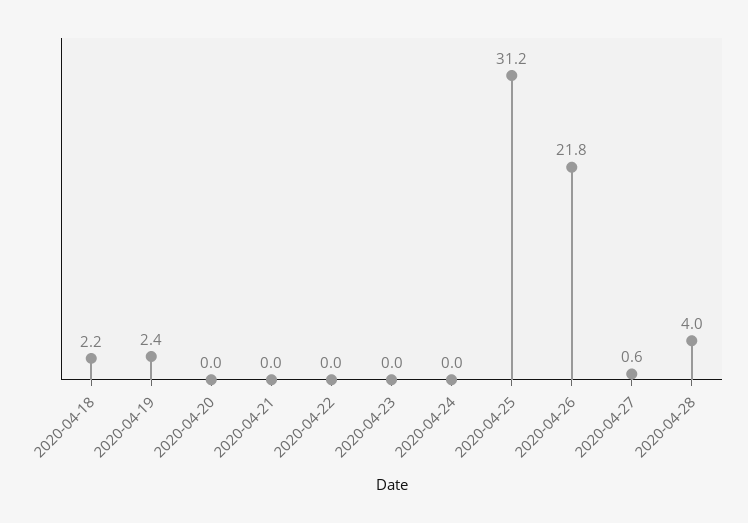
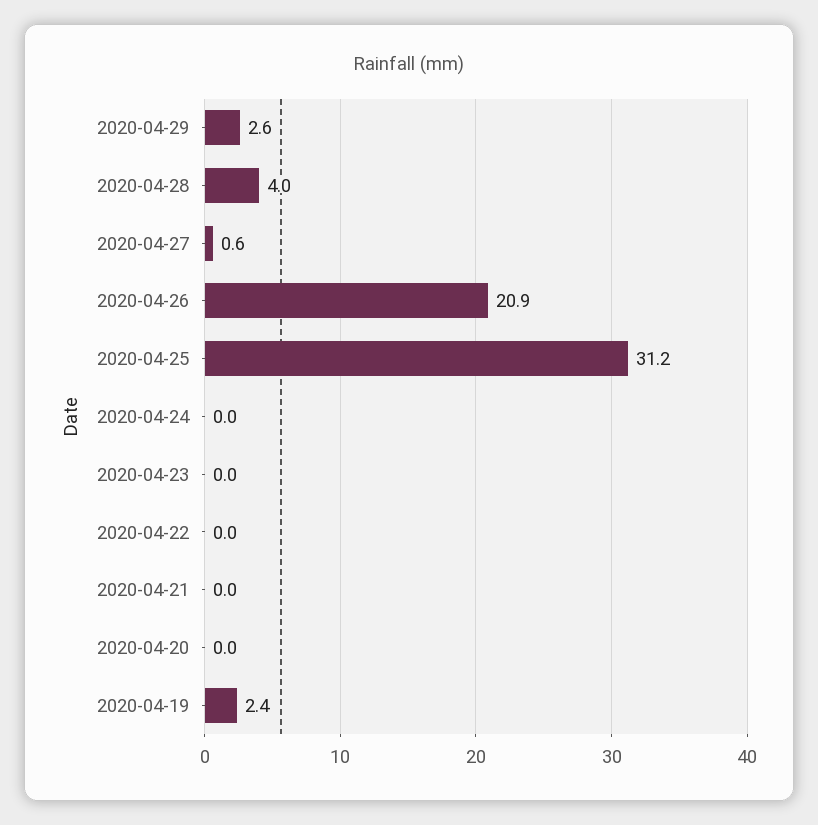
2020-04-18: 2.2 -> none
2020-04-26: 21.8 -> 20.9
2020-04-29: none -> 2.6

